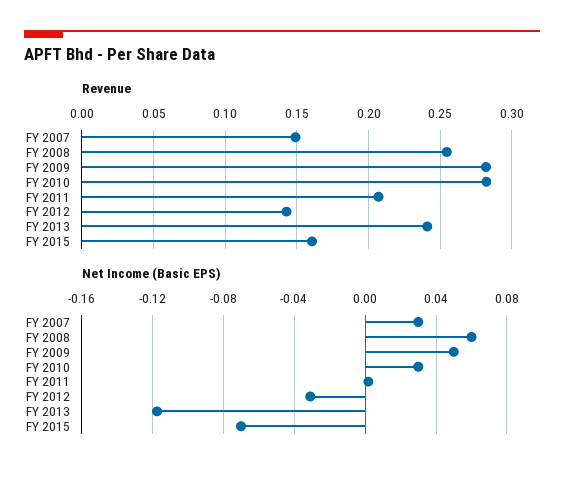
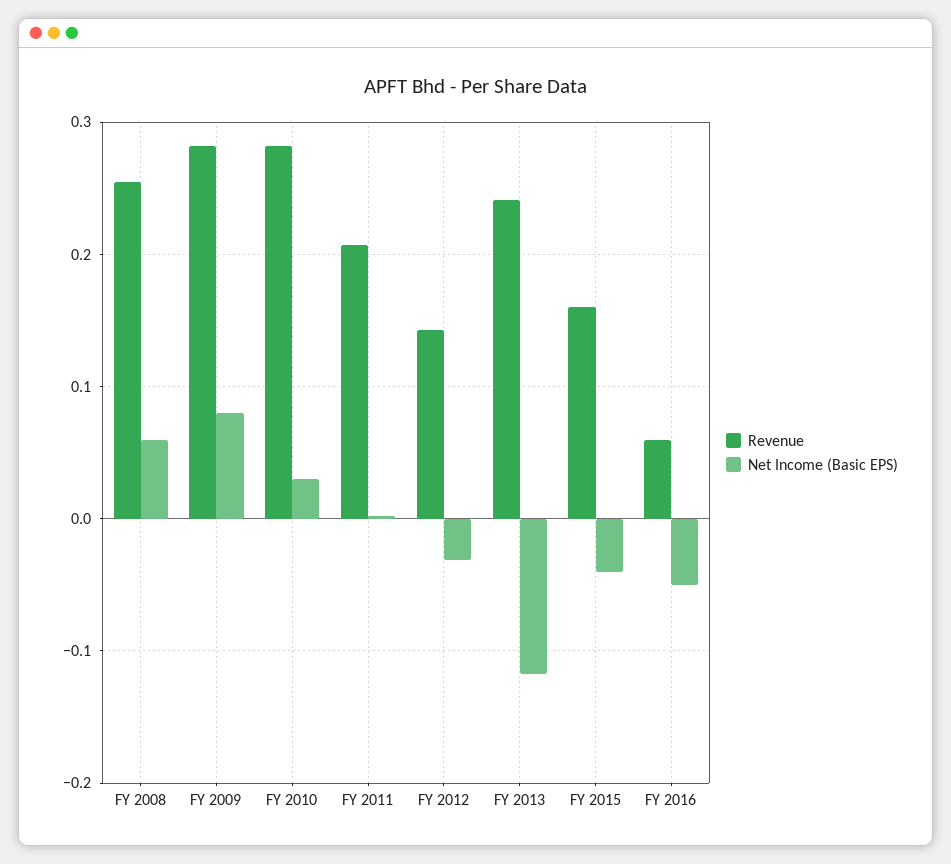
Revenue, FY 2007: 0.15 -> none
Net Income (Basic EPS), FY 2007: 0.03 -> none
Net Income (Basic EPS), FY 2009: 0.05 -> 0.08
Net Income (Basic EPS), FY 2015: -0.07 -> -0.04
Revenue, FY 2016: none -> 0.06
Net Income (Basic EPS), FY 2016: none -> -0.05

